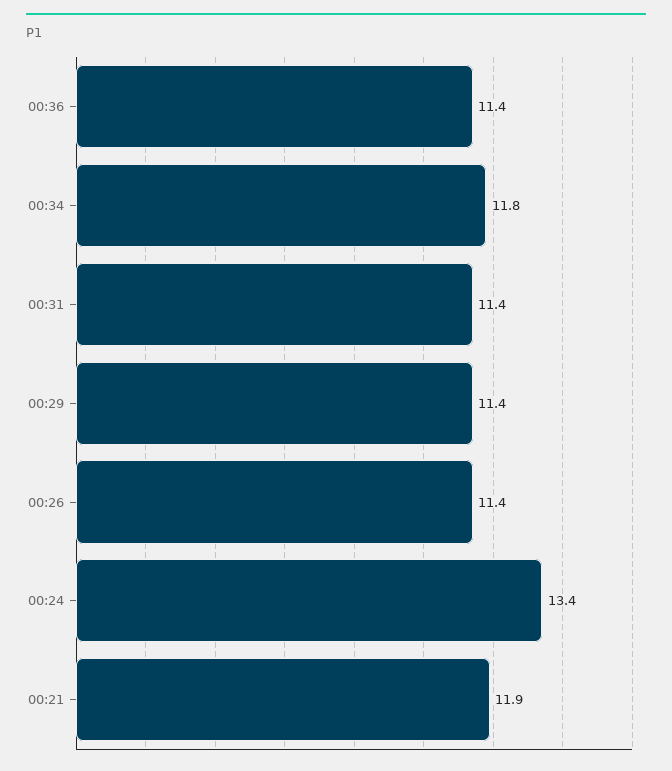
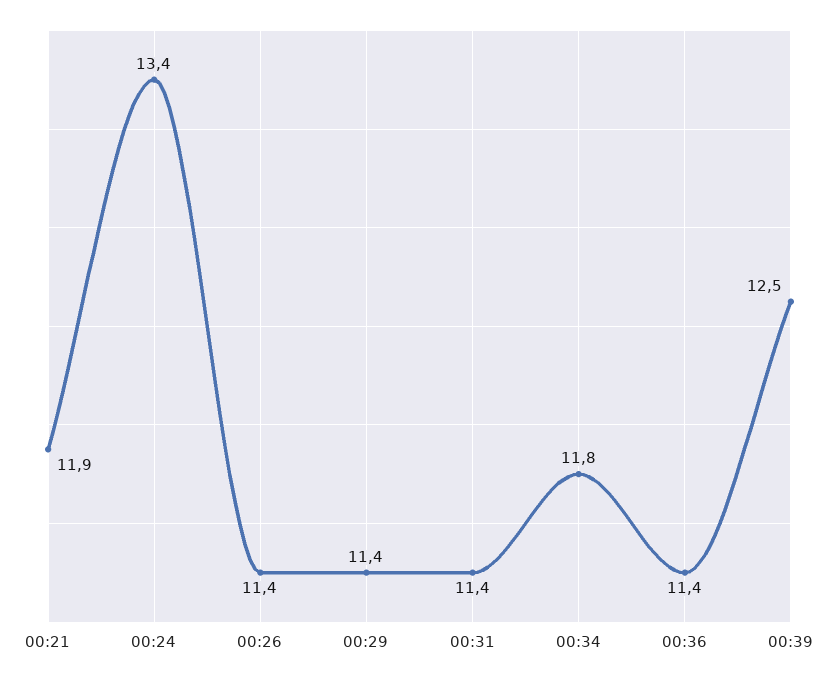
00:39: none -> 12.5

